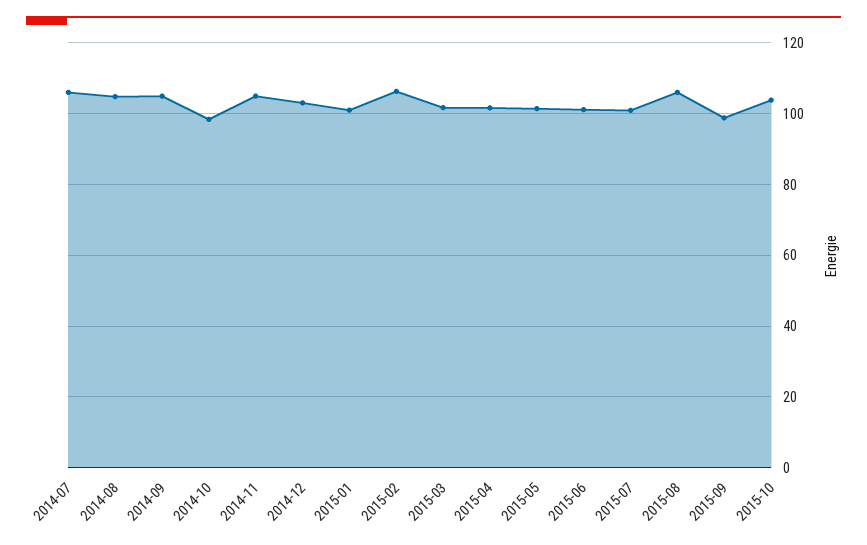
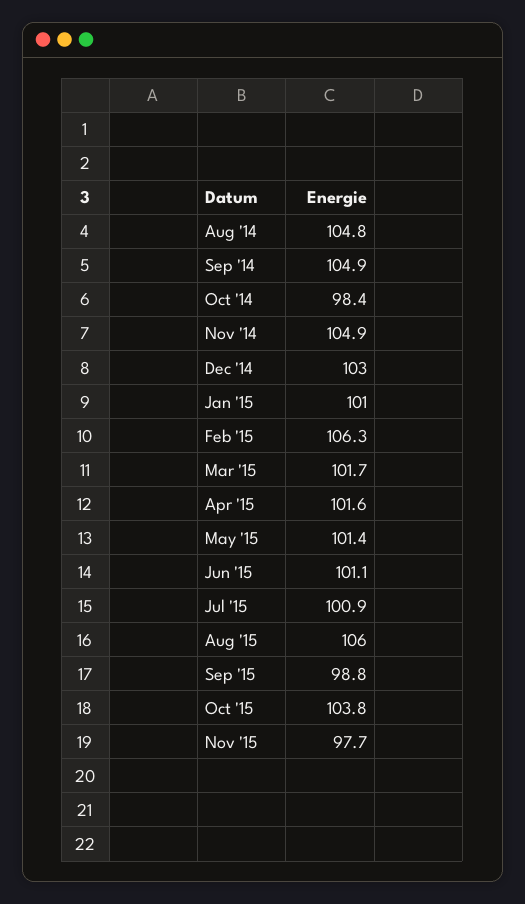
2014-07: 106 -> none
Nov '15: none -> 97.7

